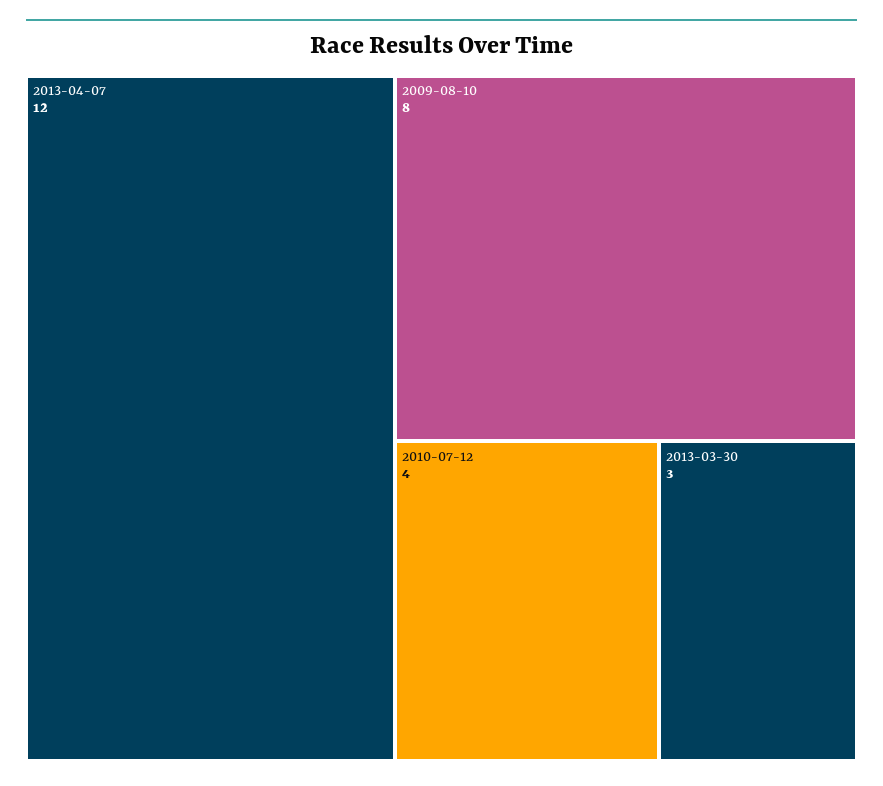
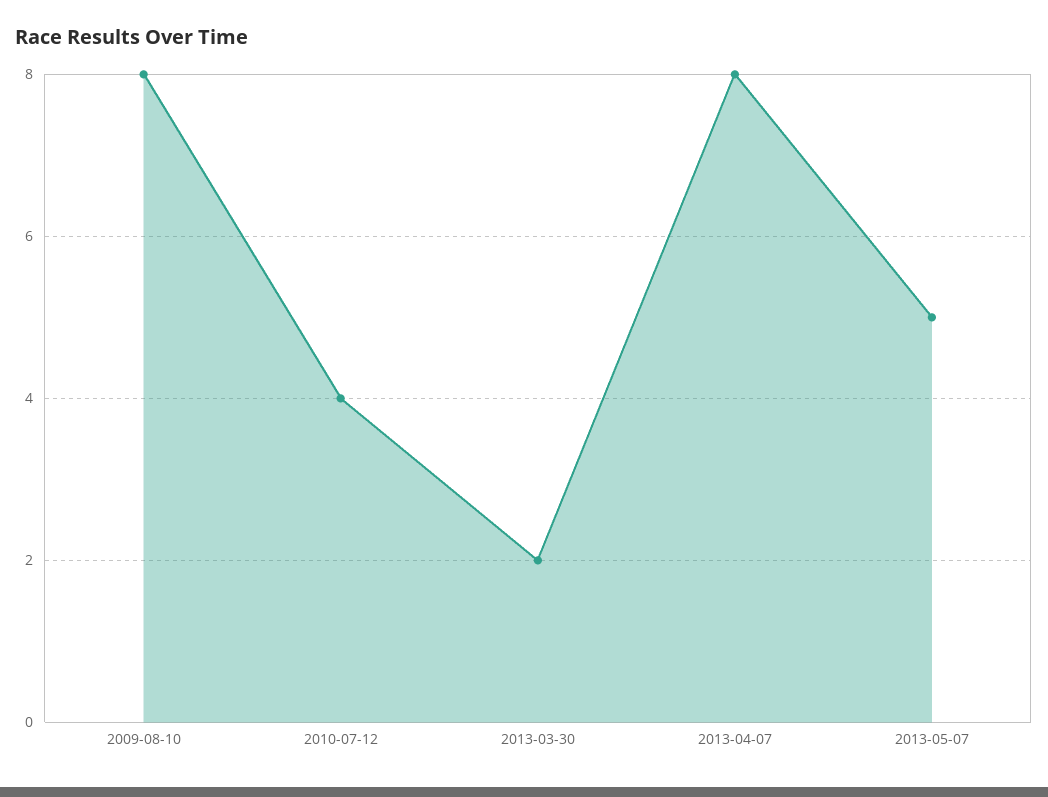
2013-04-07: 12 -> 8
2013-03-30: 3 -> 2
2013-05-07: none -> 5

